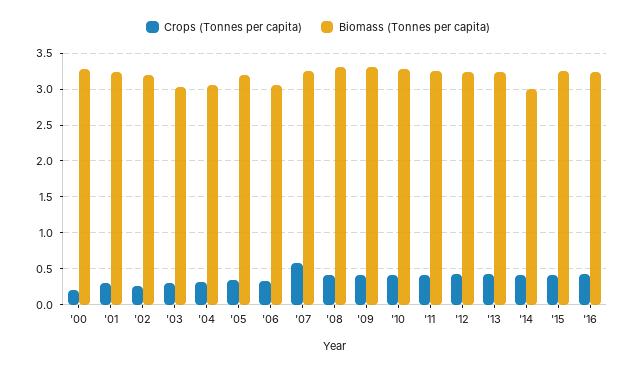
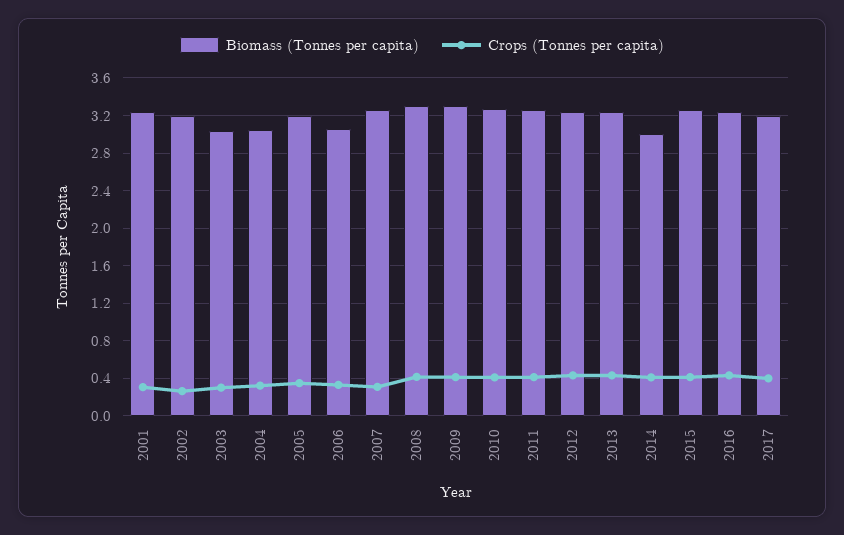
Crops (Tonnes per capita), '00: 0.2 -> none
Biomass (Tonnes per capita), '00: 3.3 -> none
Crops (Tonnes per capita), '07: 0.6 -> 0.3
Biomass (Tonnes per capita), 2017: none -> 3.2
Crops (Tonnes per capita), 2017: none -> 0.4

